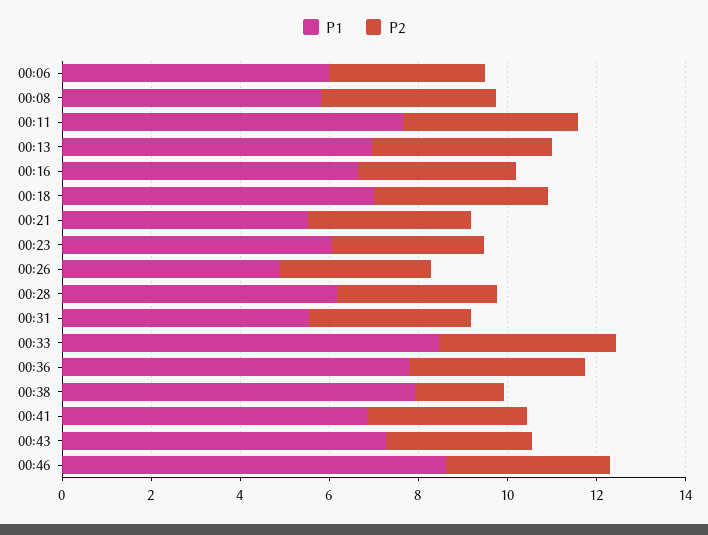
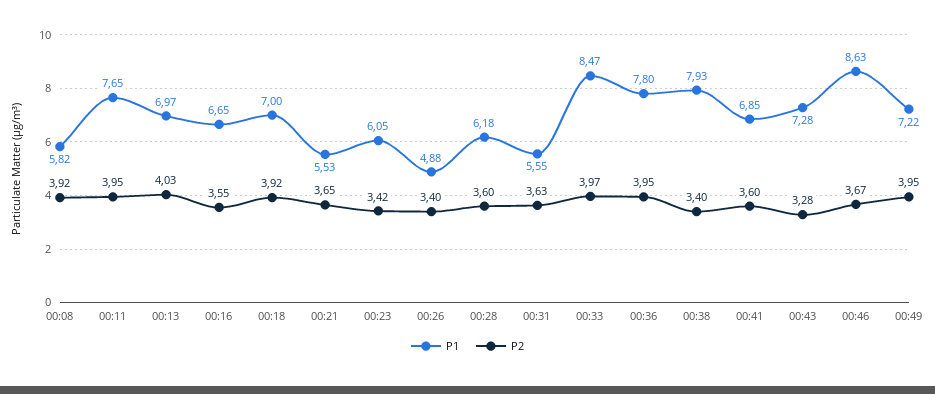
P1, 00:06: 6 -> none
P2, 00:06: 3.5 -> none
P2, 00:38: 2 -> 3.4
P1, 00:49: none -> 7.22
P2, 00:49: none -> 3.95

